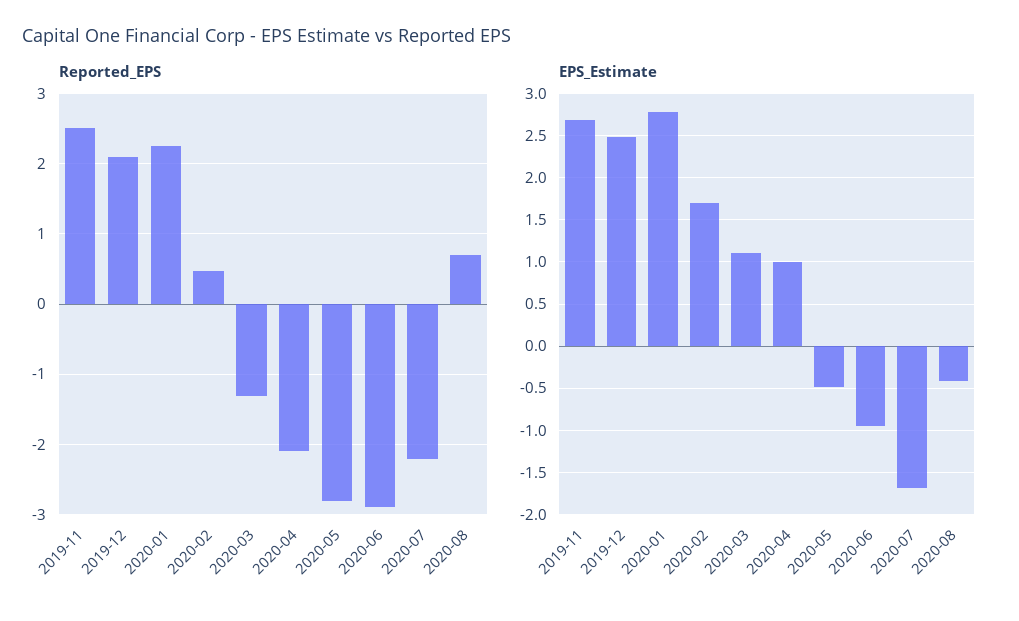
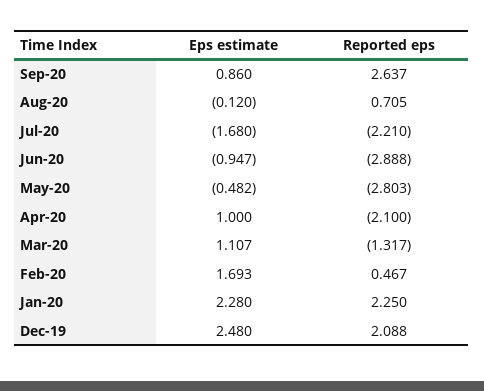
Reported_EPS, 2019-11: 2.5 -> none
EPS_Estimate, 2019-11: 2.7 -> none
EPS_Estimate, 2020-01: 2.8 -> 2.28
EPS_Estimate, 2020-08: -0.4 -> -0.12
EPS_Estimate, Sep-20: none -> 0.86
Reported_EPS, Sep-20: none -> 2.637

